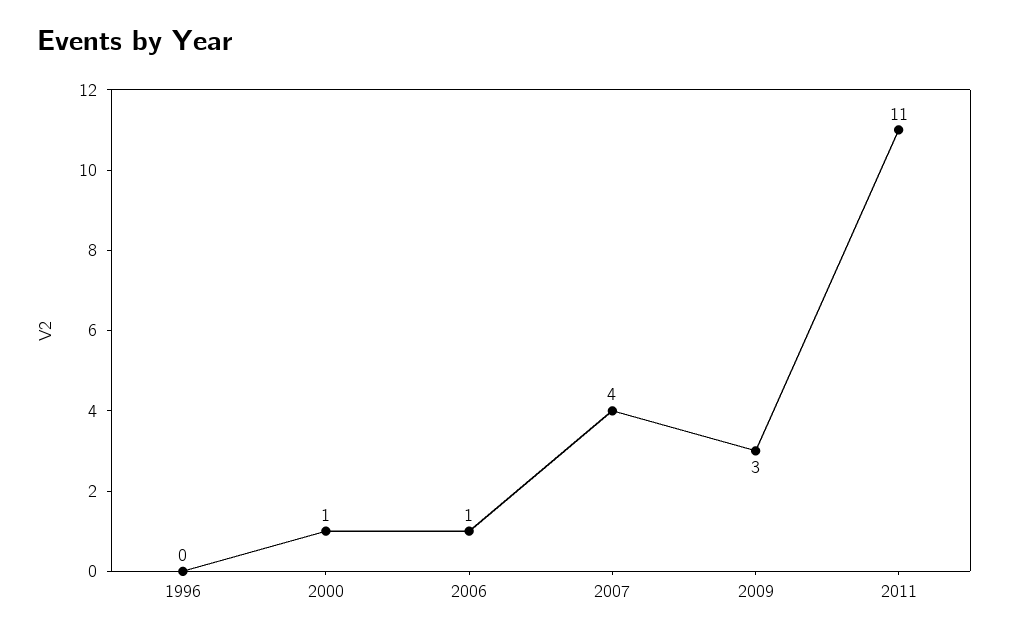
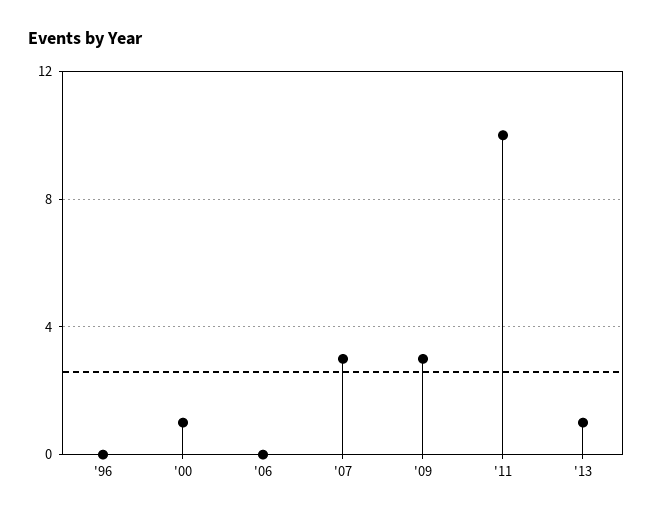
2006: 1 -> 0
2007: 4 -> 3
2011: 11 -> 10
'13: none -> 1

